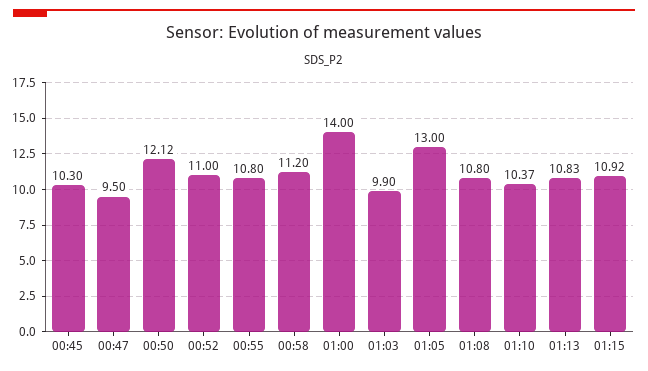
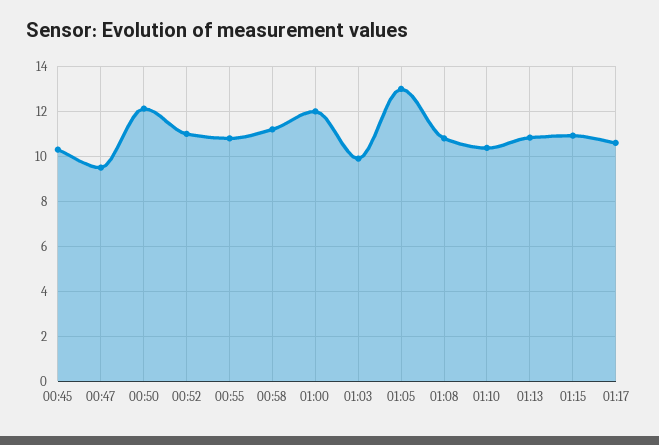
01:00: 14 -> 12
01:17: none -> 10.5

